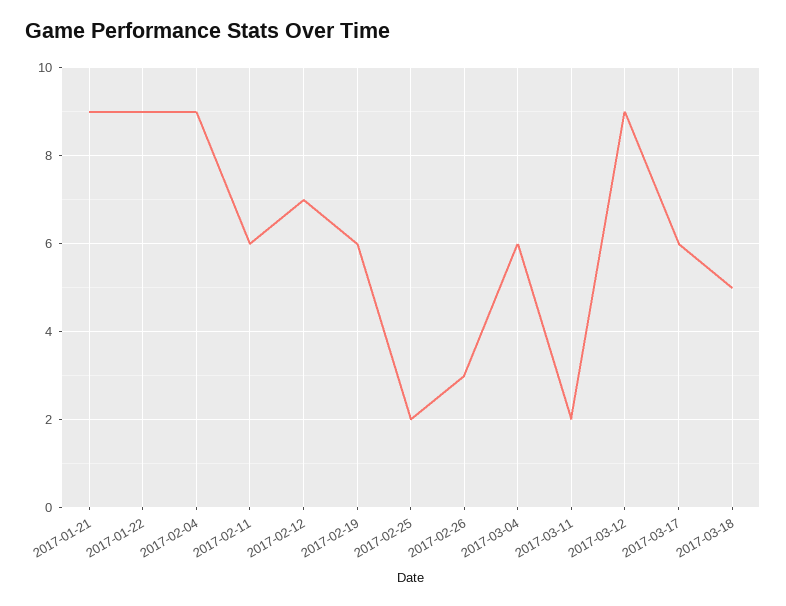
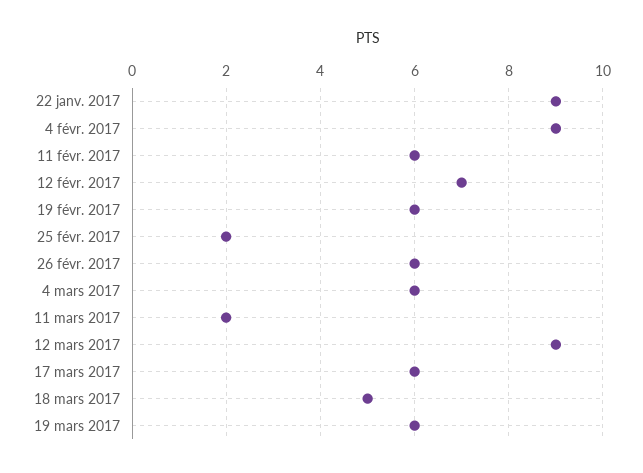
2017-01-21: 9 -> none
2017-02-26: 3 -> 6
19 mars 2017: none -> 6

